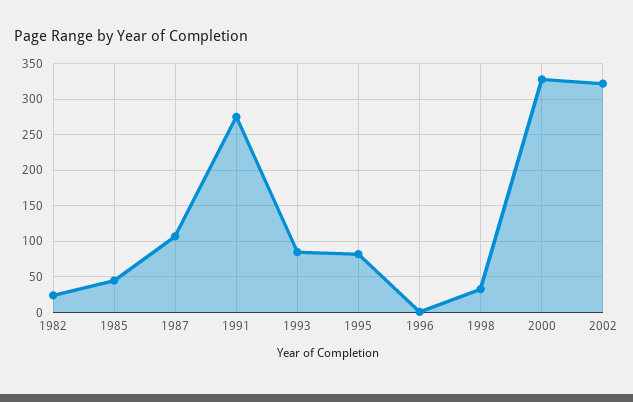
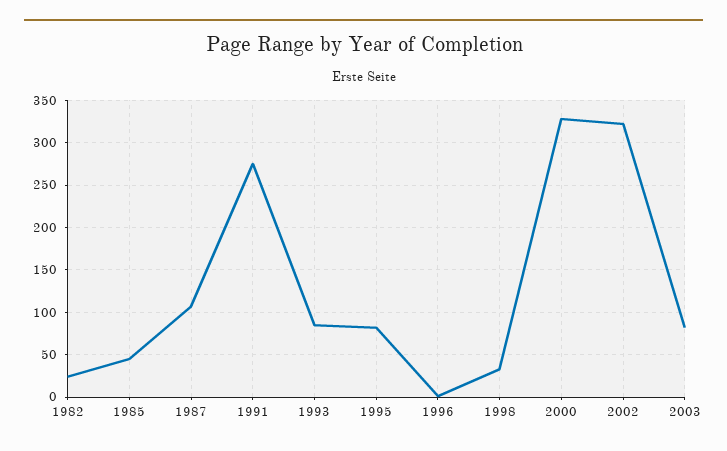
2003: none -> 80

